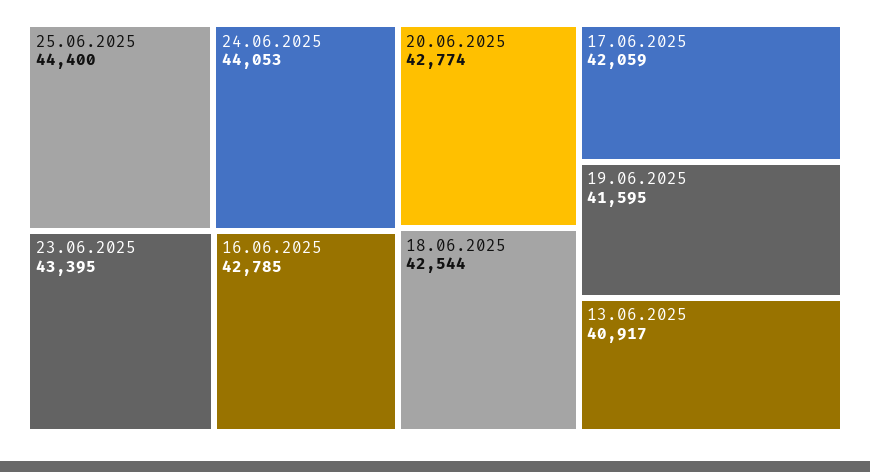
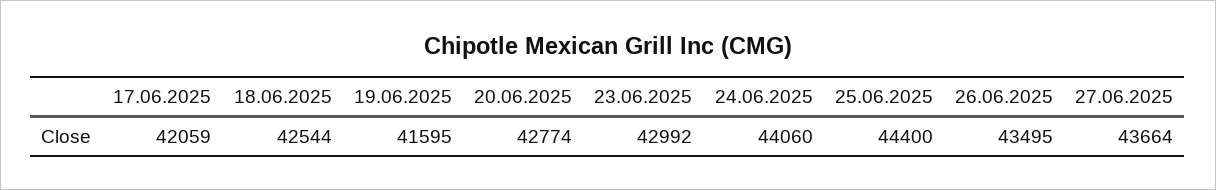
24.06.2025: 44053 -> 44060
23.06.2025: 43395 -> 42992
16.06.2025: 42785 -> none
13.06.2025: 40917 -> none
26.06.2025: none -> 43495
27.06.2025: none -> 43664

